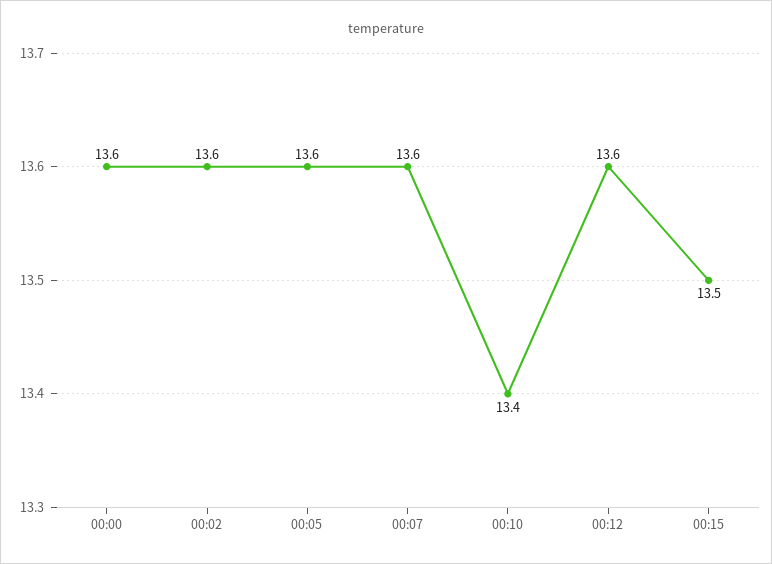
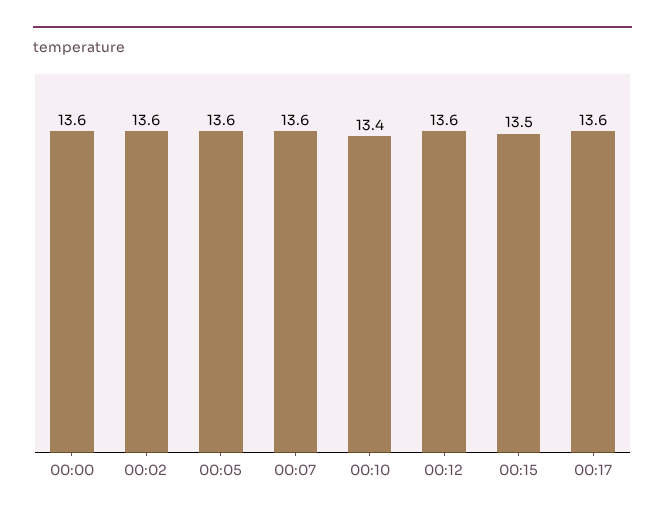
00:17: none -> 13.6

